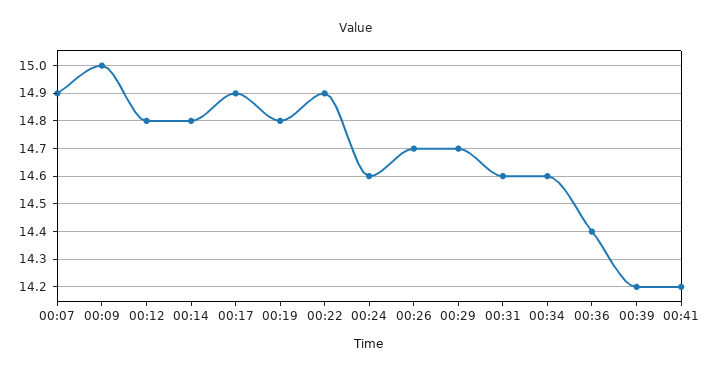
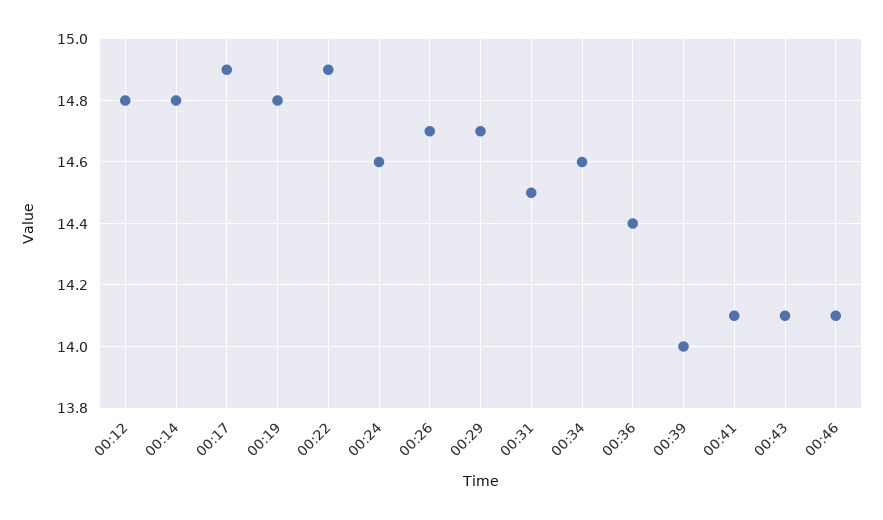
00:07: 14.9 -> none
00:09: 15 -> none
00:31: 14.6 -> 14.5
00:39: 14.2 -> 14
00:41: 14.2 -> 14.1
00:43: none -> 14.1
00:46: none -> 14.1

